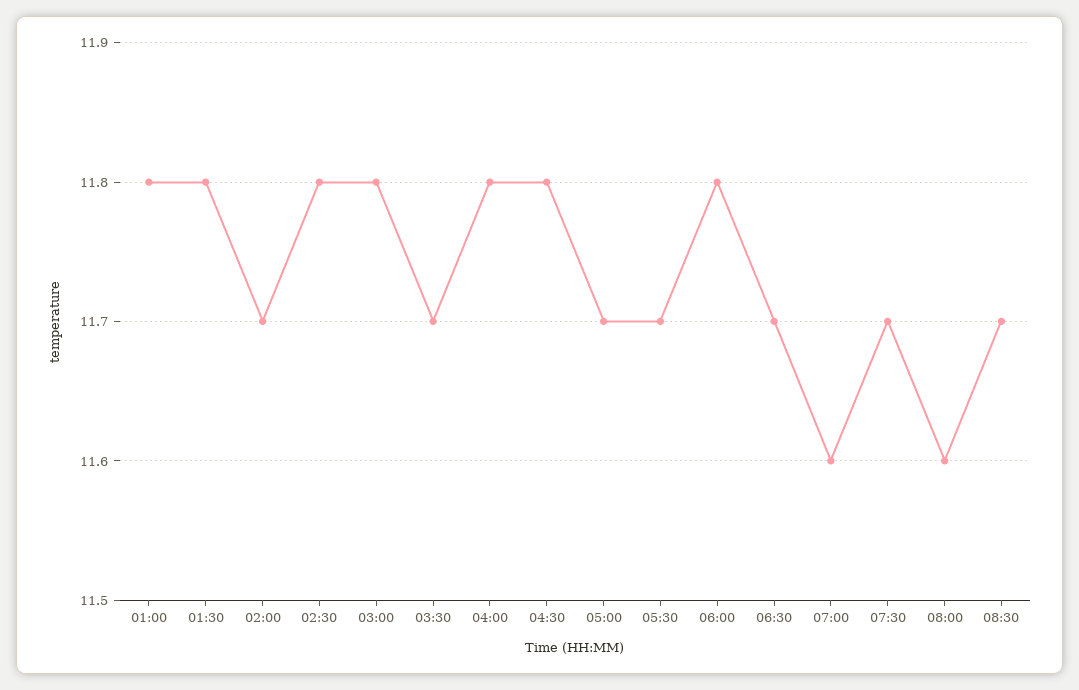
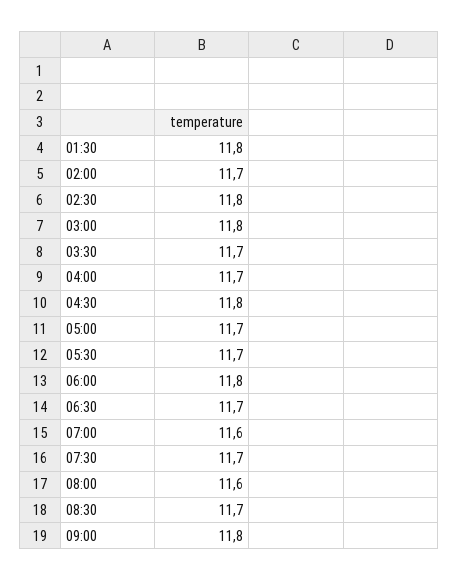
01:00: 11.8 -> none
04:00: 11.8 -> 11.7
09:00: none -> 11.8

